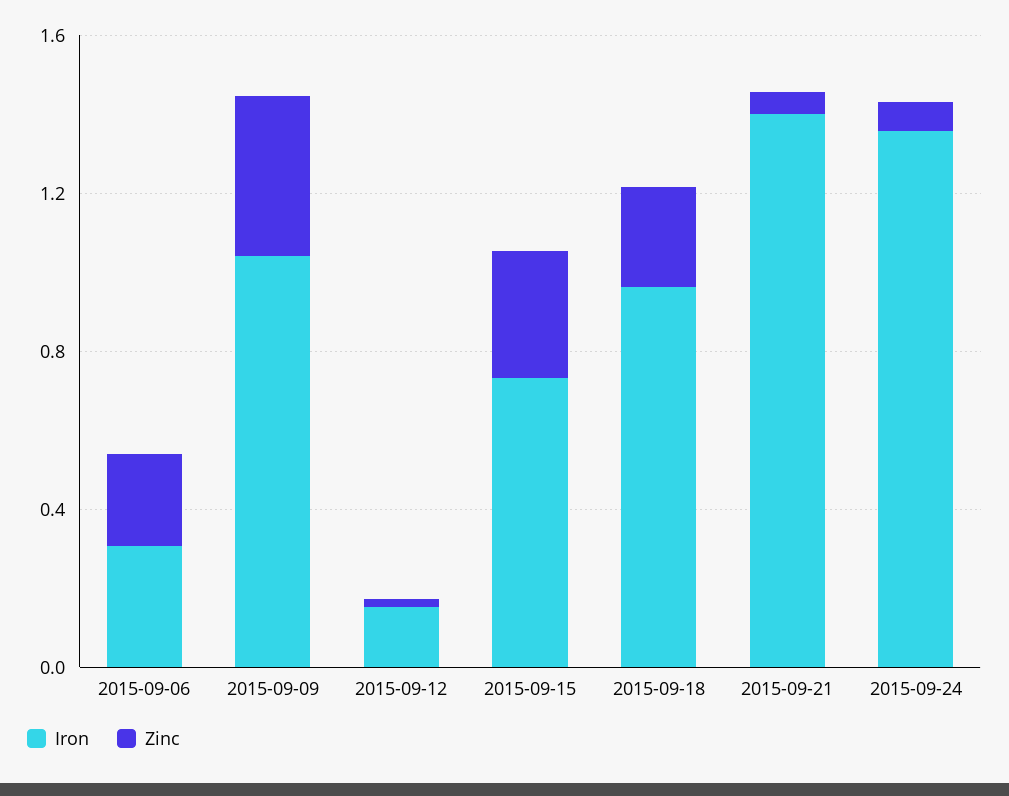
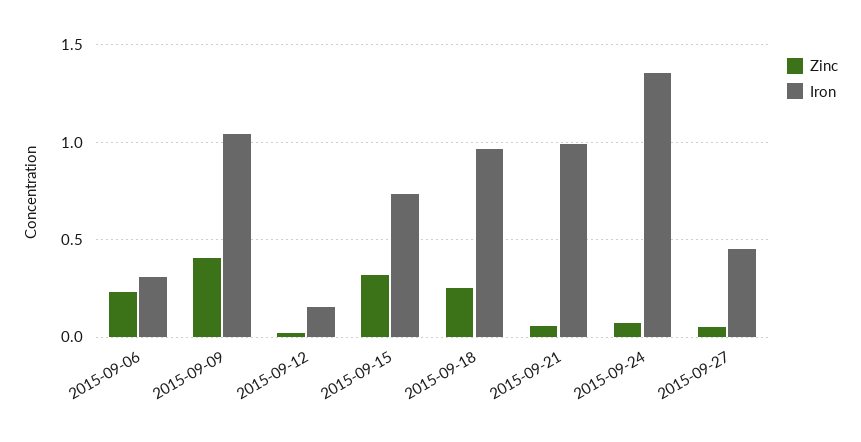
Iron, 2015-09-21: 1.4 -> 1
Zinc, 2015-09-27: none -> 0.05
Iron, 2015-09-27: none -> 0.45

